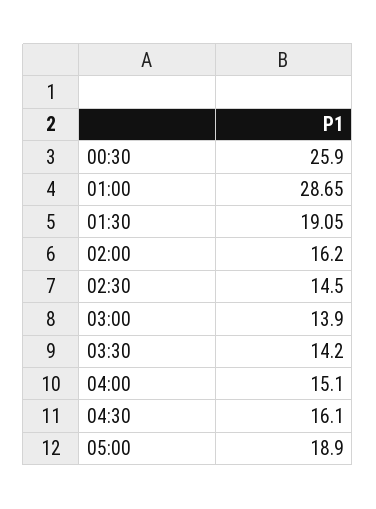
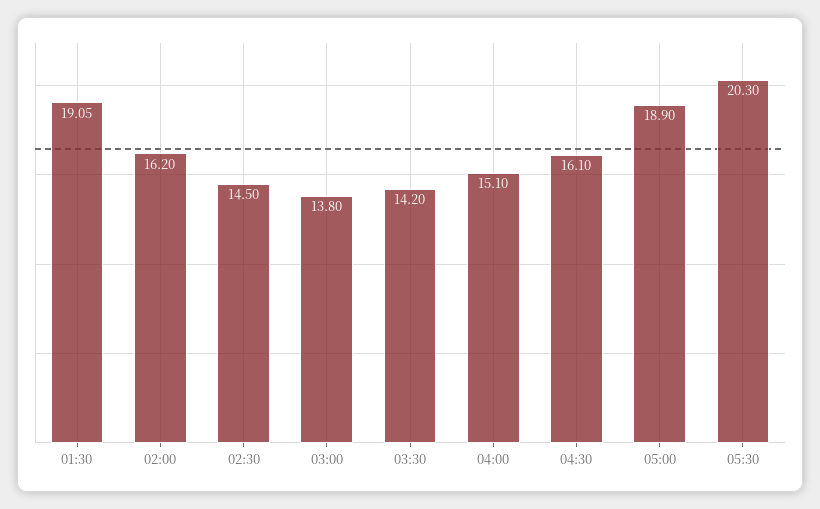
00:30: 25.9 -> none
01:00: 28.65 -> none
03:00: 13.9 -> 13.8
05:30: none -> 20.3

